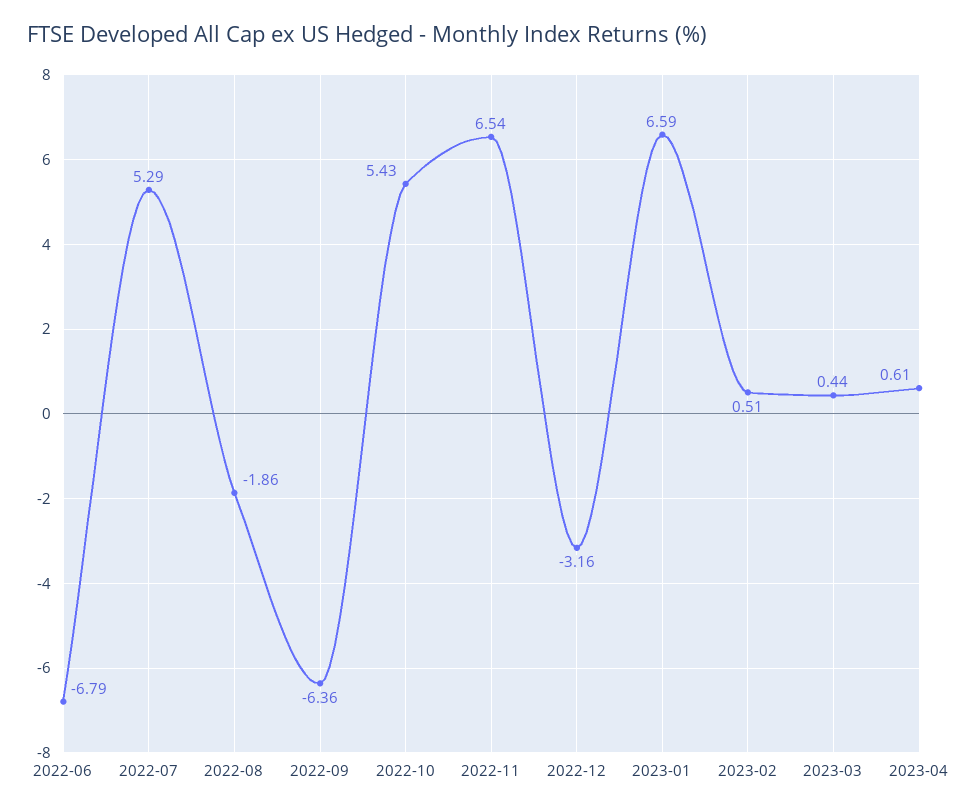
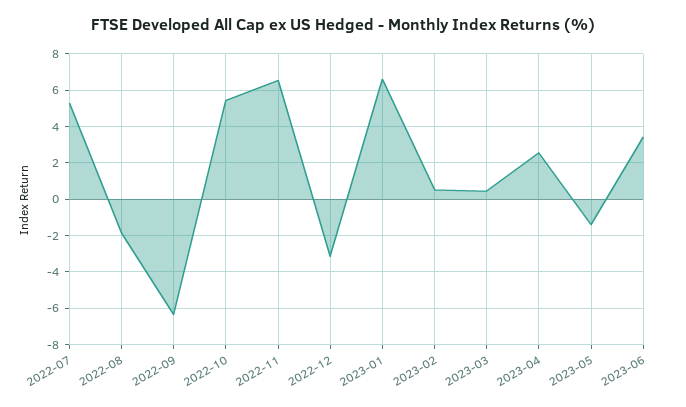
2022-06: -6.79 -> none
2023-04: 0.61 -> 2.5
2023-05: none -> -1.5
2023-06: none -> 3.5

